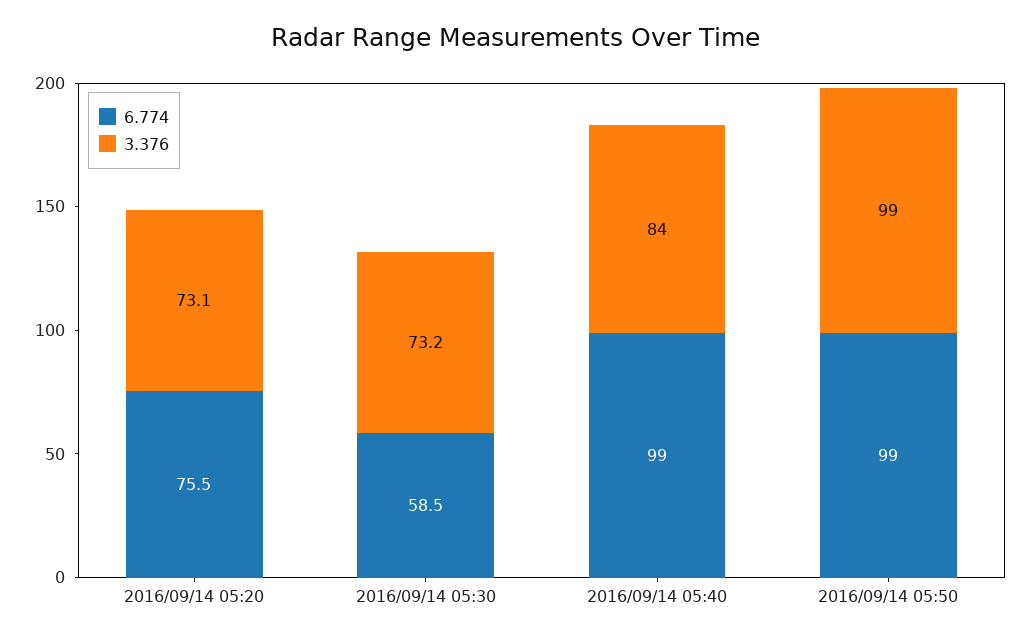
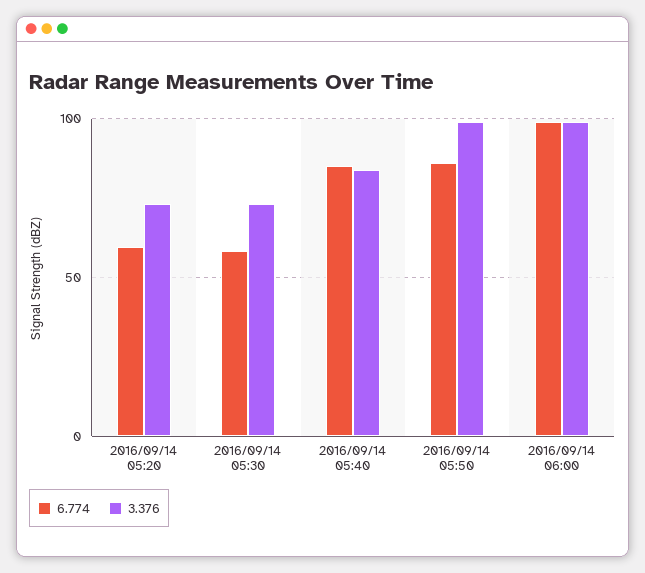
6.774, 2016/09/14 05:20: 75.5 -> 60
6.774, 2016/09/14 05:40: 99 -> 85
6.774, 2016/09/14 05:50: 99 -> 85
6.774, 2016/09/14 06:00: none -> 100
3.376, 2016/09/14 06:00: none -> 100

